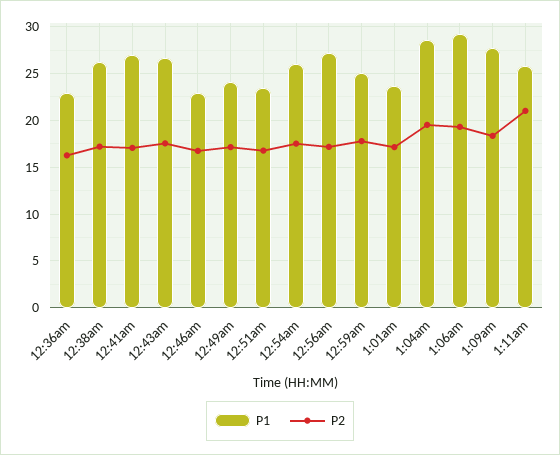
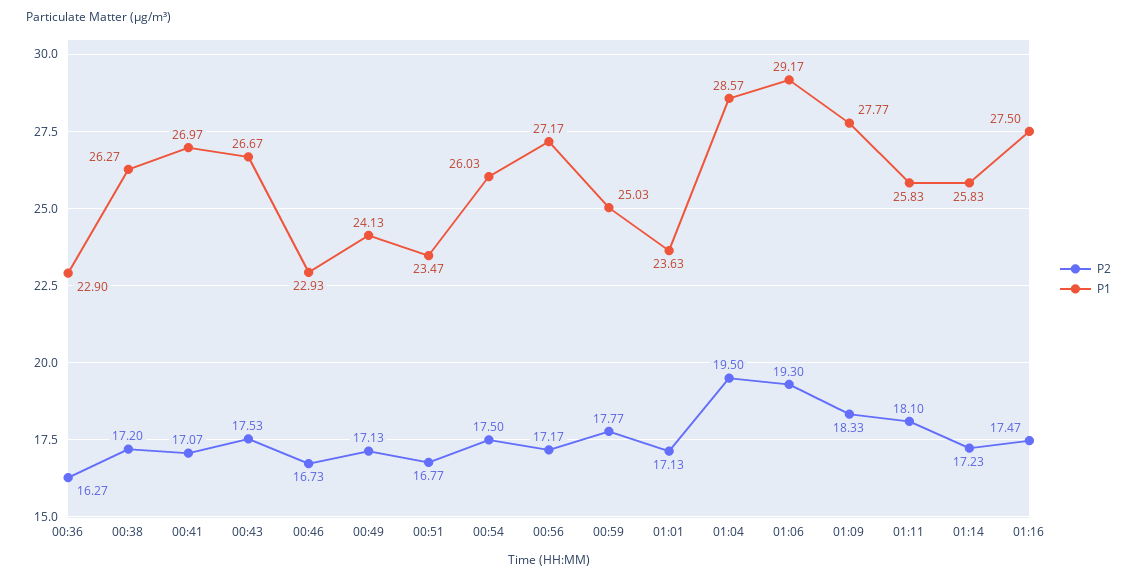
P2, 1:11am: 21 -> 18.1
P2, 01:14: none -> 17.23
P1, 01:14: none -> 25.83
P2, 01:16: none -> 17.47
P1, 01:16: none -> 27.5

